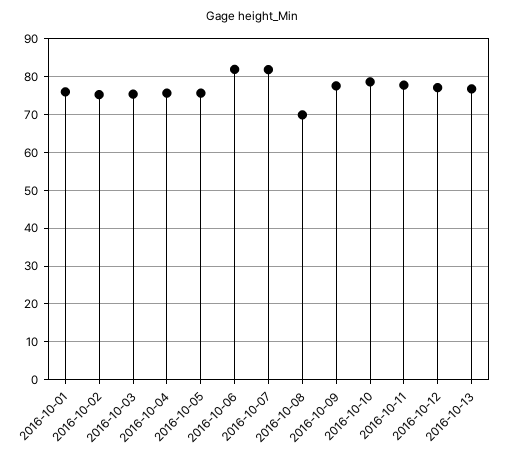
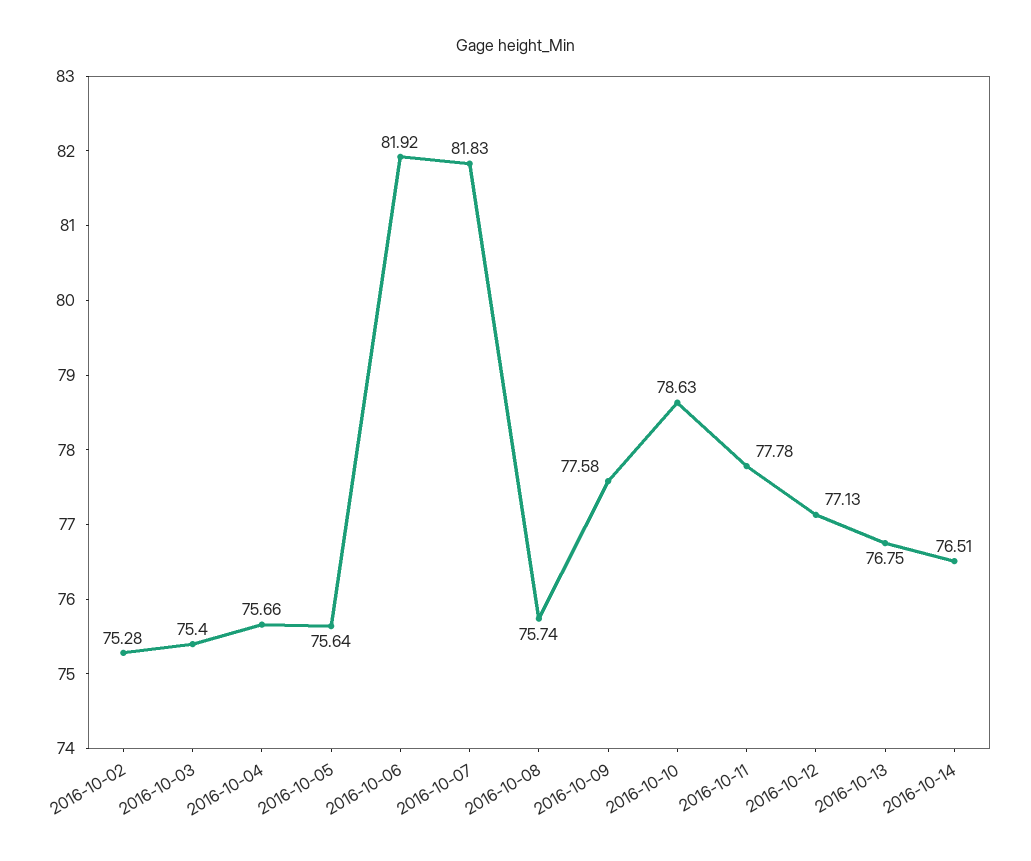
2016-10-01: 76 -> none
2016-10-08: 70 -> 75.74
2016-10-14: none -> 76.51

